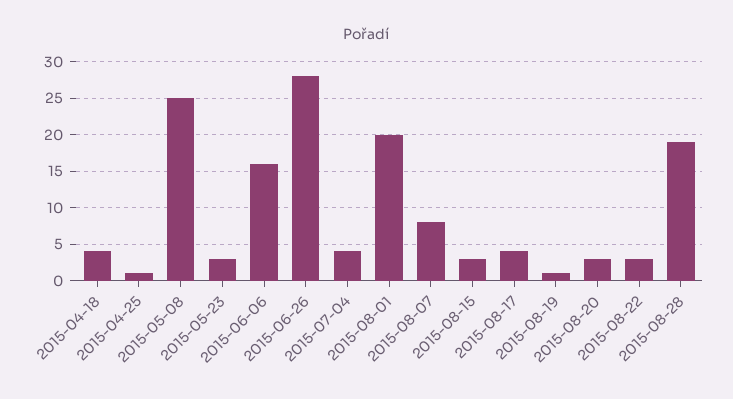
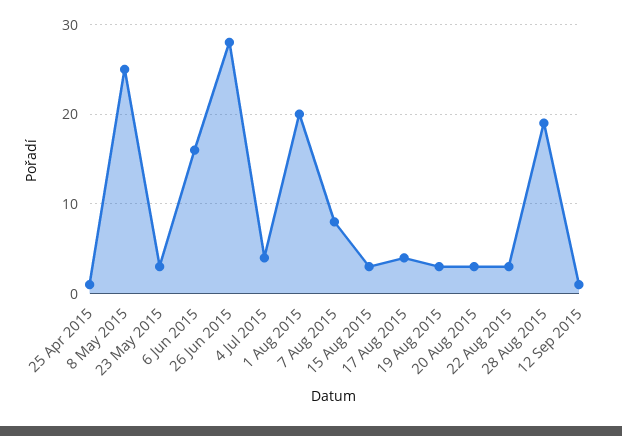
2015-04-18: 4 -> none
2015-08-19: 1 -> 3
12 Sep 2015: none -> 1

